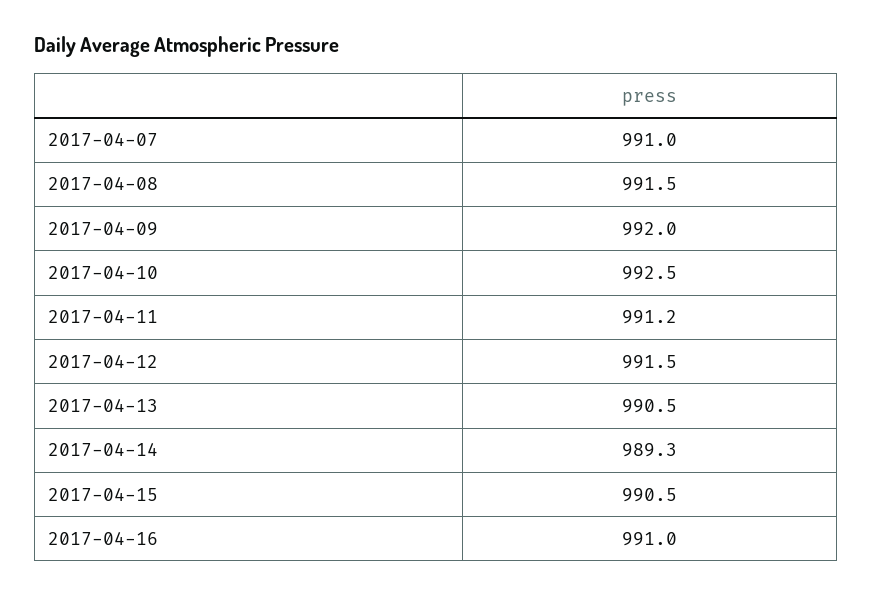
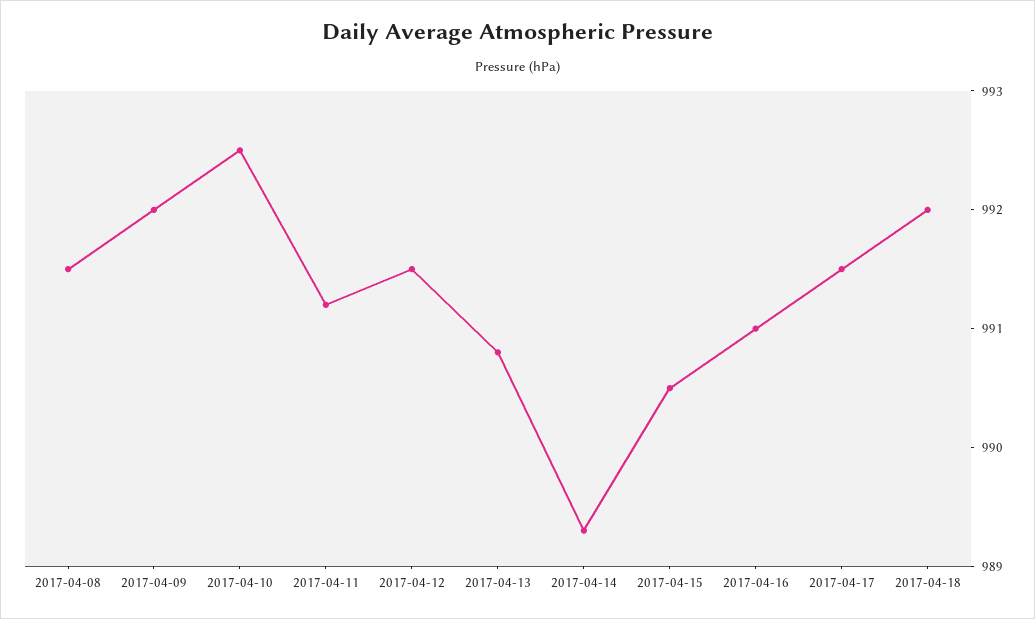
2017-04-07: 991 -> none
2017-04-13: 990.5 -> 990.8
2017-04-17: none -> 991.5
2017-04-18: none -> 992

